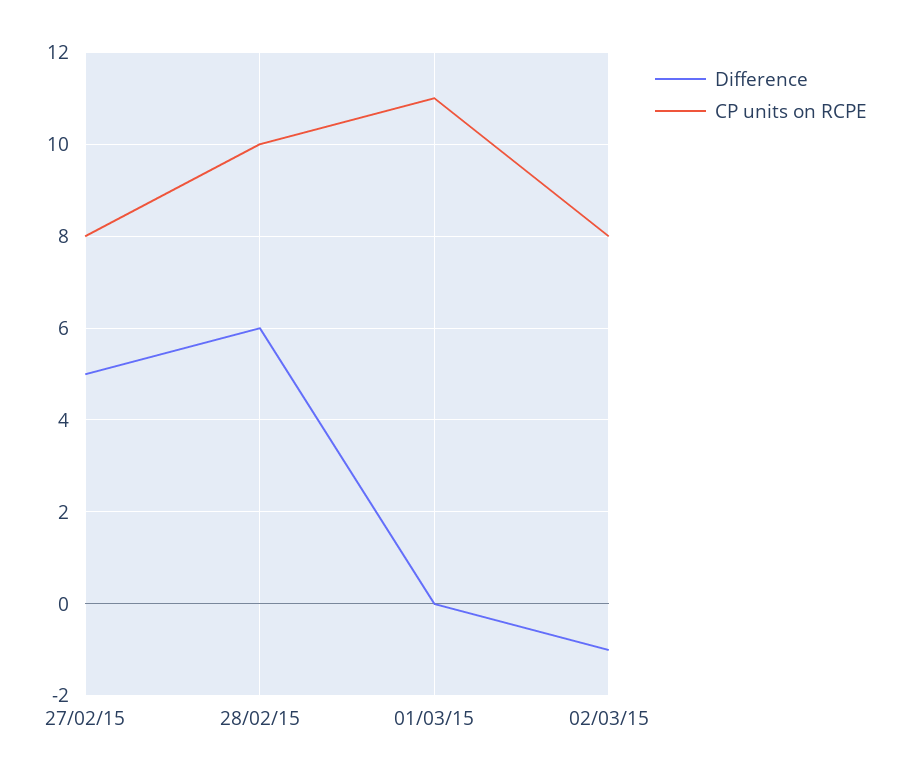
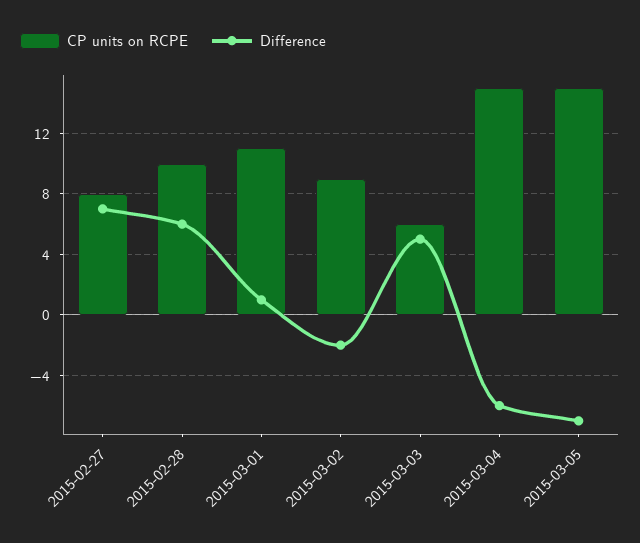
Difference, 27/02/15: 5 -> 7
Difference, 01/03/15: 0 -> 1
Difference, 02/03/15: -1 -> -2
CP units on RCPE, 02/03/15: 8 -> 9
CP units on RCPE, 2015-03-03: none -> 6
Difference, 2015-03-03: none -> 5
CP units on RCPE, 2015-03-04: none -> 15
Difference, 2015-03-04: none -> -6
CP units on RCPE, 2015-03-05: none -> 15
Difference, 2015-03-05: none -> -7

